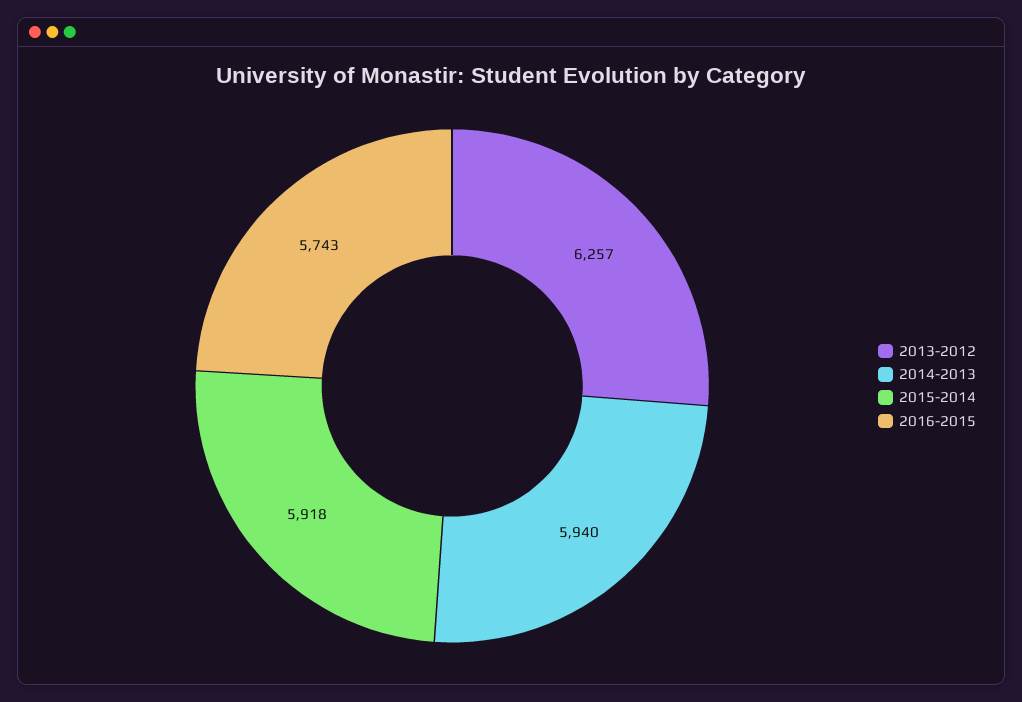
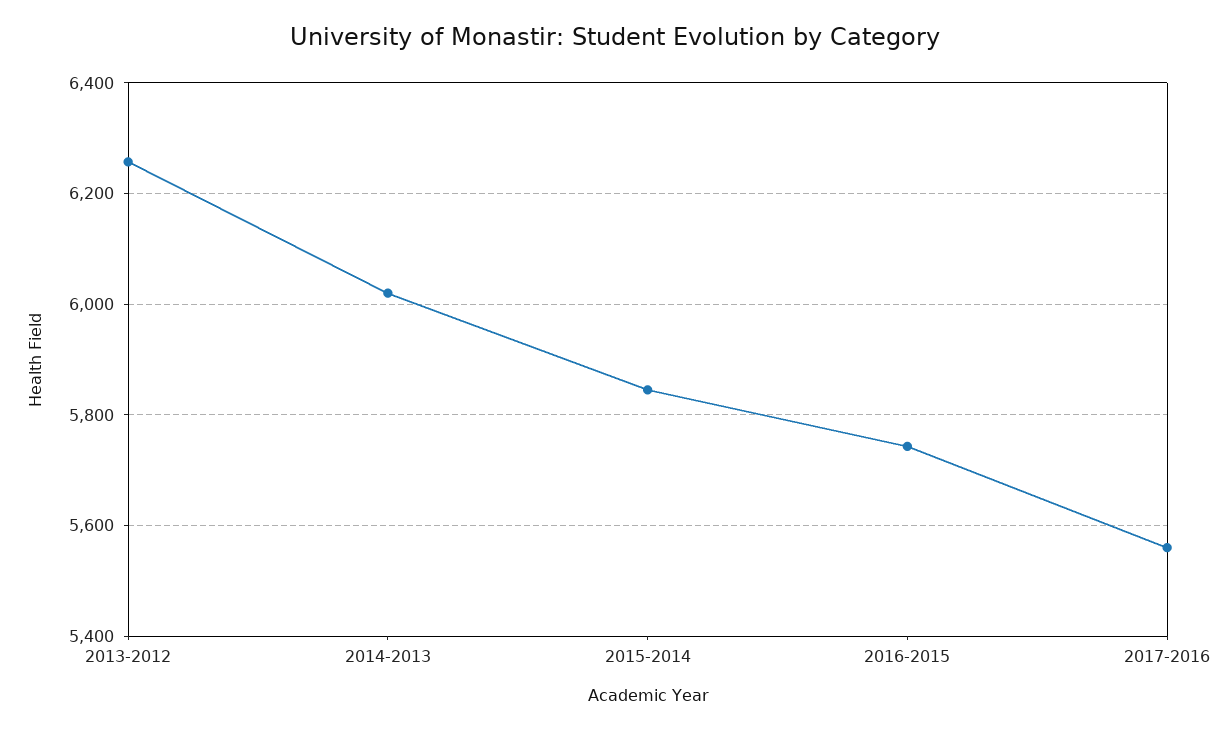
2014-2013: 5940 -> 6020
2015-2014: 5918 -> 5840
2017-2016: none -> 5560

